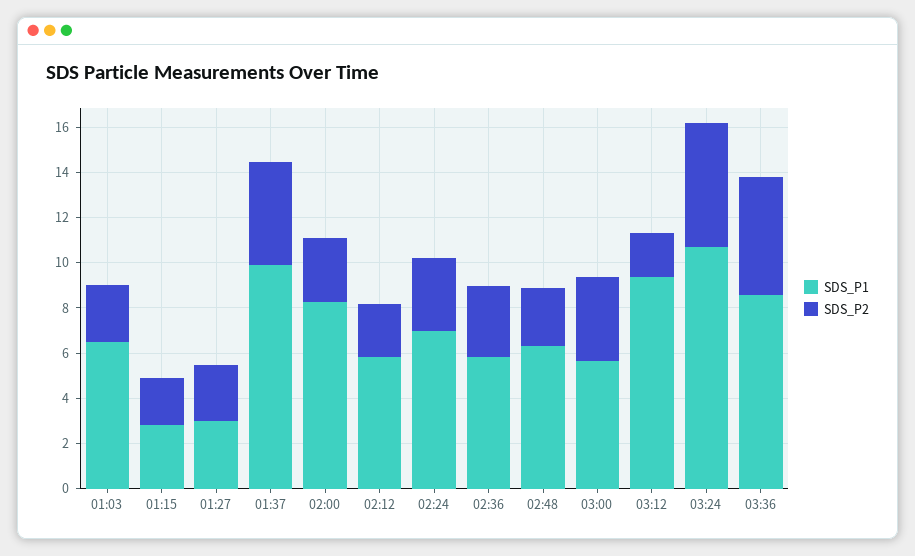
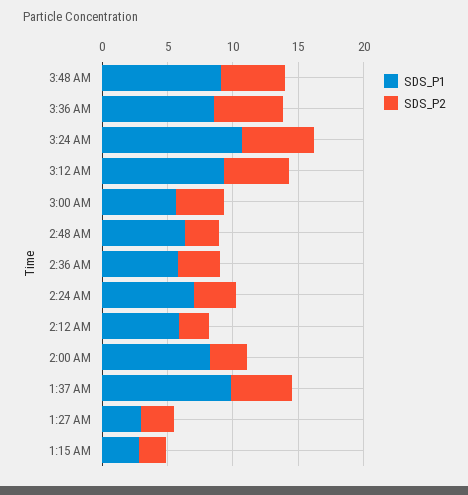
SDS_P1, 01:03: 6.5 -> none
SDS_P2, 01:03: 2.5 -> none
SDS_P2, 03:12: 2 -> 5
SDS_P1, 3:48 AM: none -> 9
SDS_P2, 3:48 AM: none -> 5

